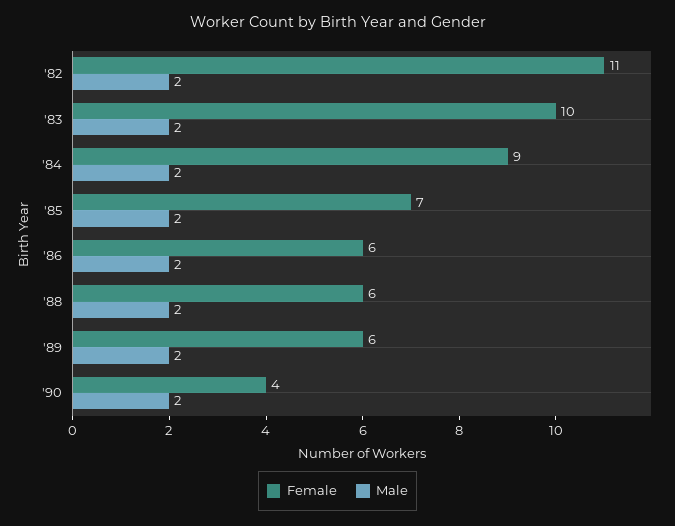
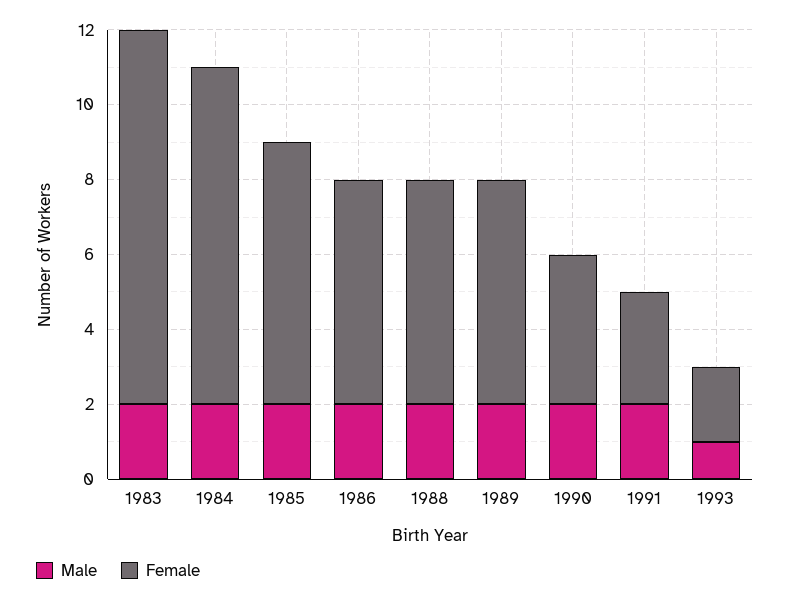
Female, '82: 11 -> none
Male, '82: 2 -> none
Male, 1991: none -> 2
Female, 1991: none -> 3
Male, 1993: none -> 1
Female, 1993: none -> 2

